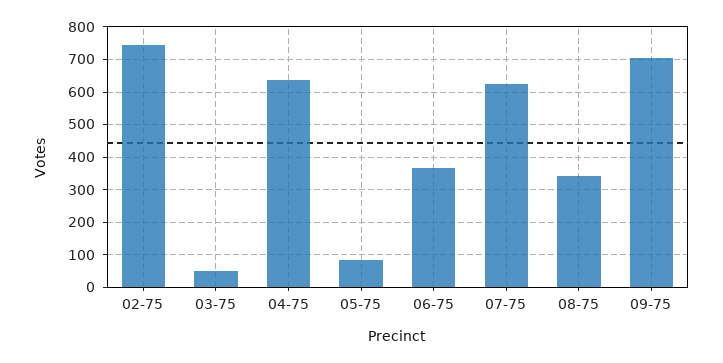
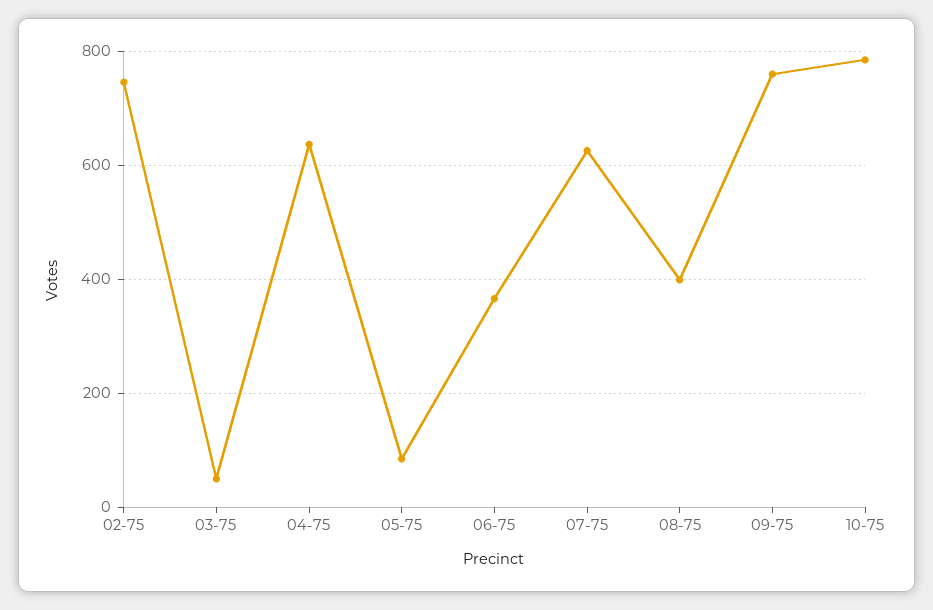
08-75: 340 -> 400
09-75: 700 -> 760
10-75: none -> 780

